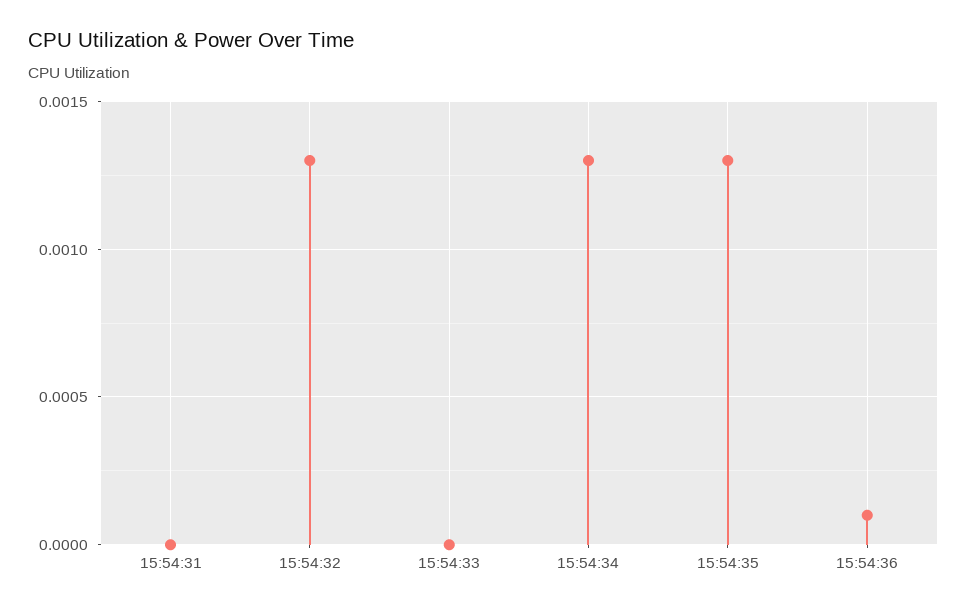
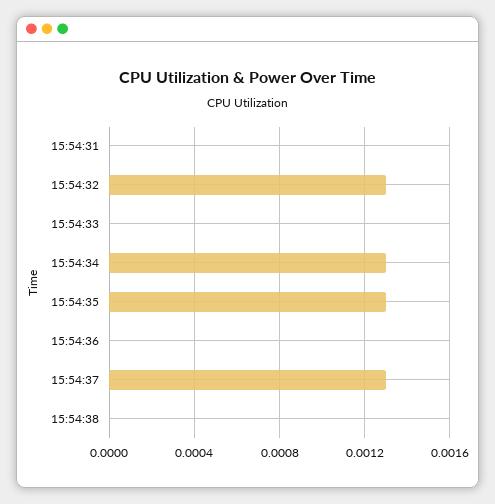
15:54:36: 0.0001 -> 0
15:54:37: none -> 0.0013
15:54:38: none -> 0

